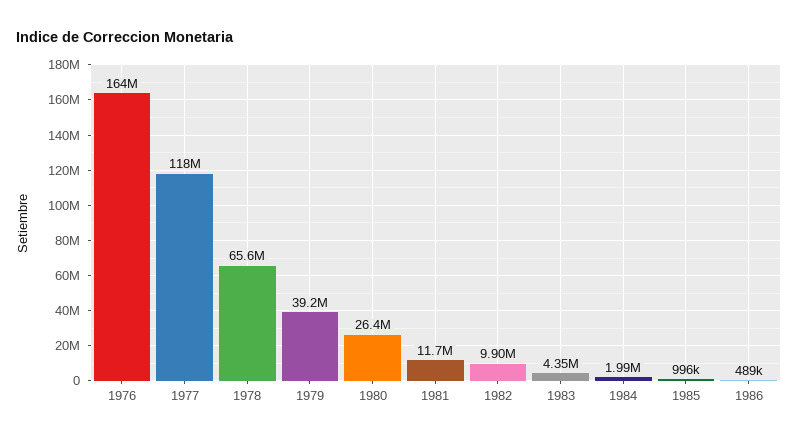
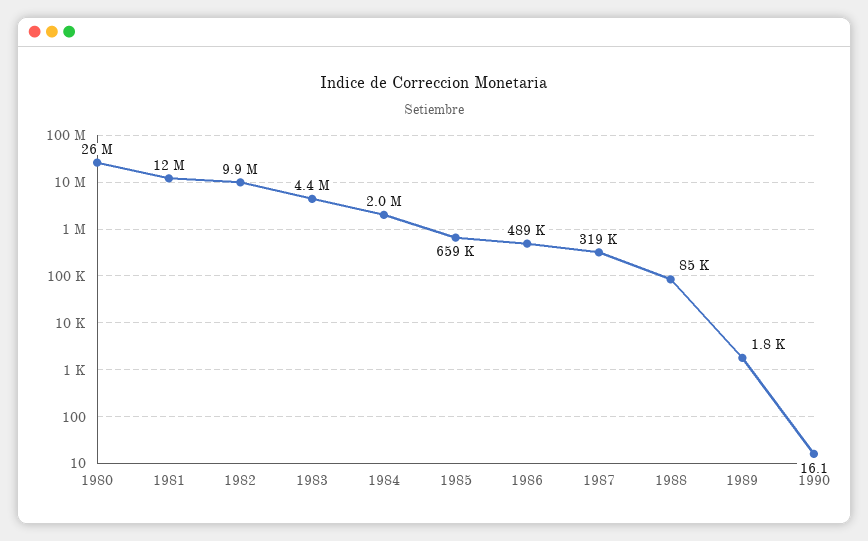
1976: 164000000 -> none
1977: 118000000 -> none
1978: 65600000 -> none
1979: 39200000 -> none
1985: 996000 -> 659000
1987: none -> 319000
1988: none -> 85000
1989: none -> 1800
1990: none -> 16.1

